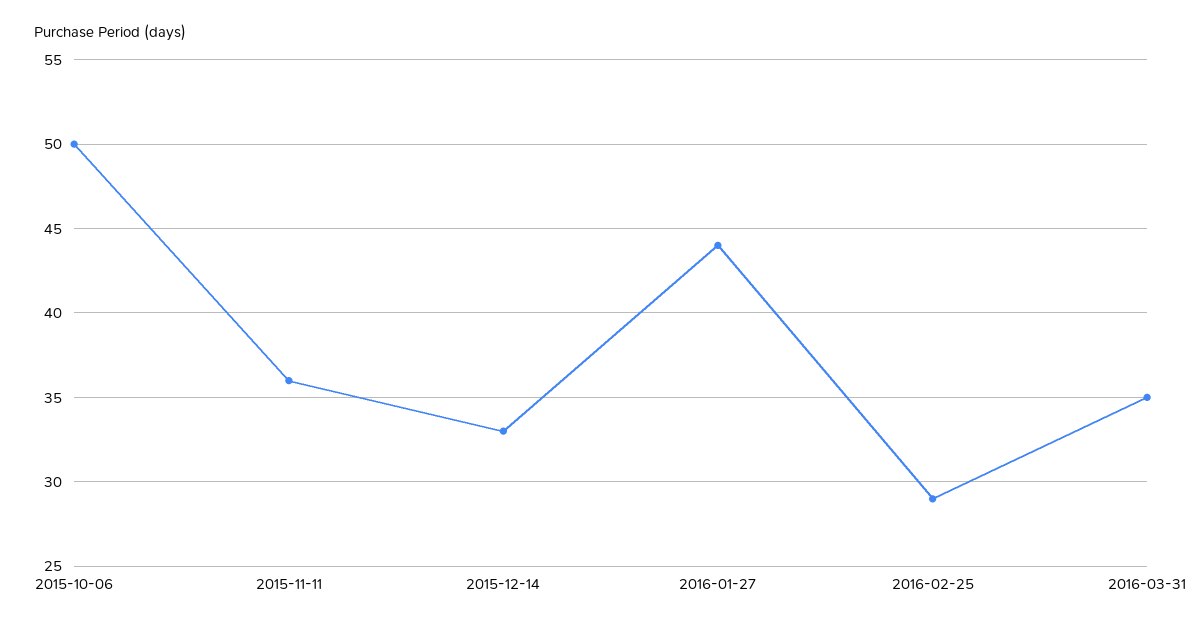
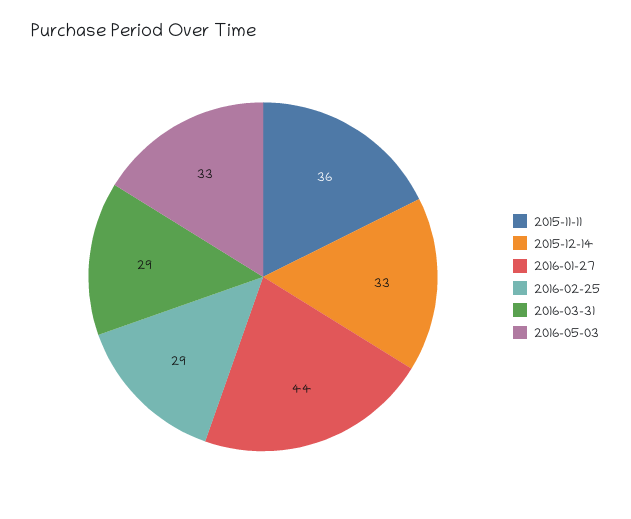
2015-10-06: 50 -> none
2016-03-31: 35 -> 29
2016-05-03: none -> 33

